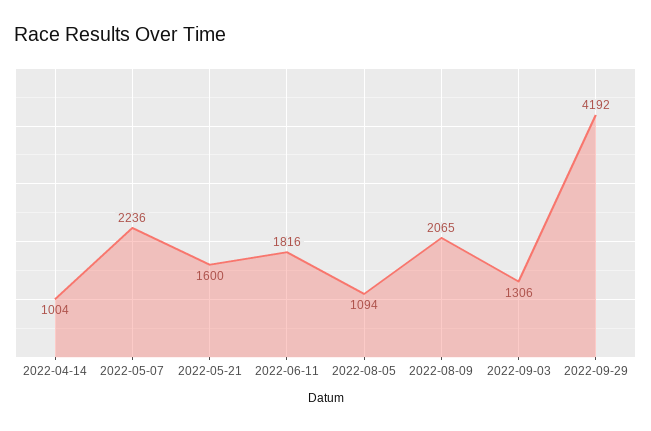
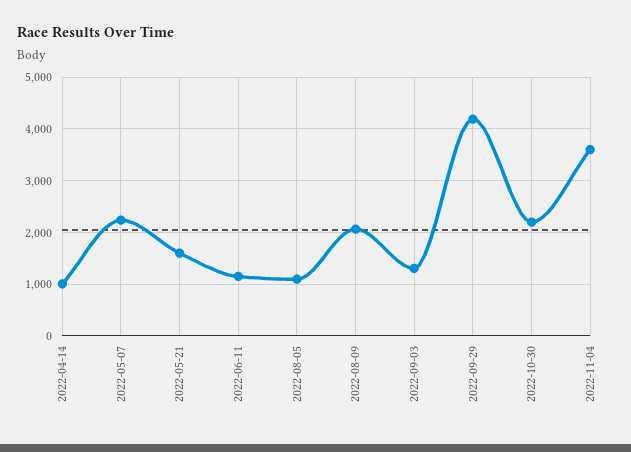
2022-06-11: 1816 -> 1200
2022-10-30: none -> 2200
2022-11-04: none -> 3600

